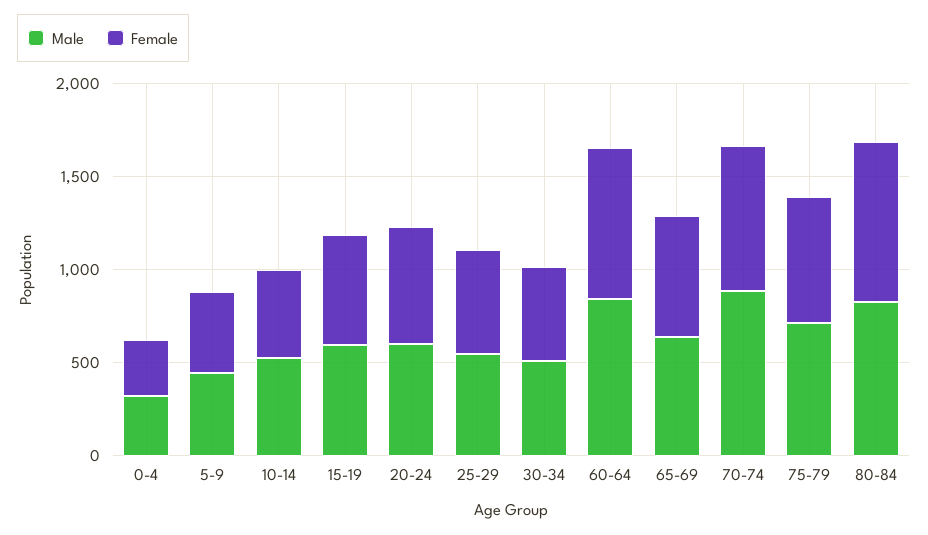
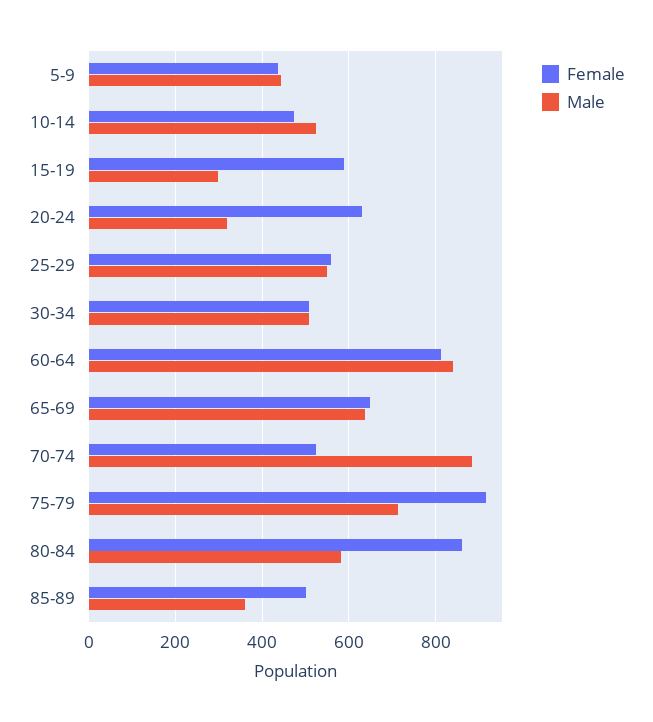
Male, 0-4: 300 -> none
Female, 0-4: 300 -> none
Male, 15-19: 600 -> 300
Male, 20-24: 600 -> 320
Female, 70-74: 800 -> 520
Female, 75-79: 700 -> 920
Male, 80-84: 800 -> 580
Female, 85-89: none -> 500
Male, 85-89: none -> 360

